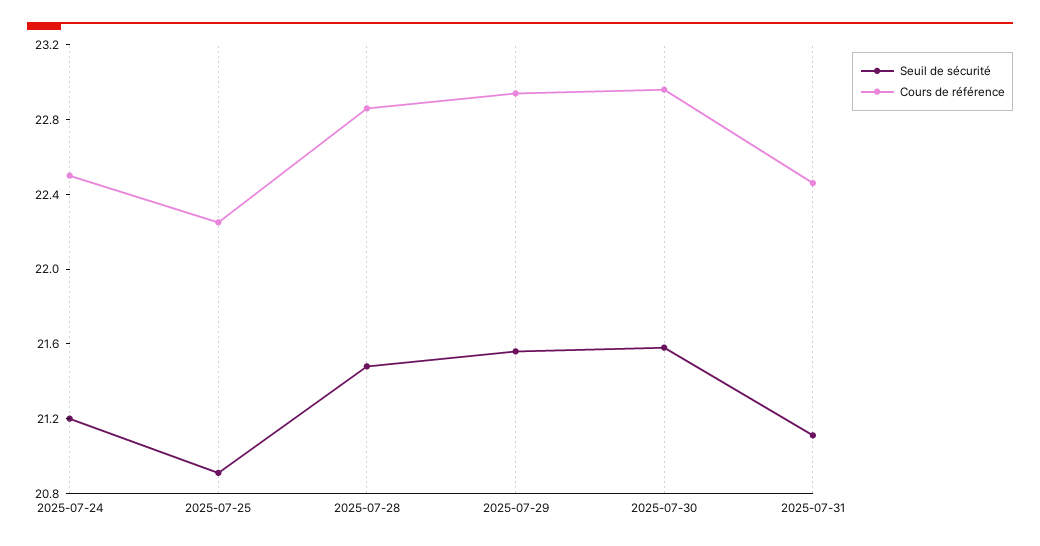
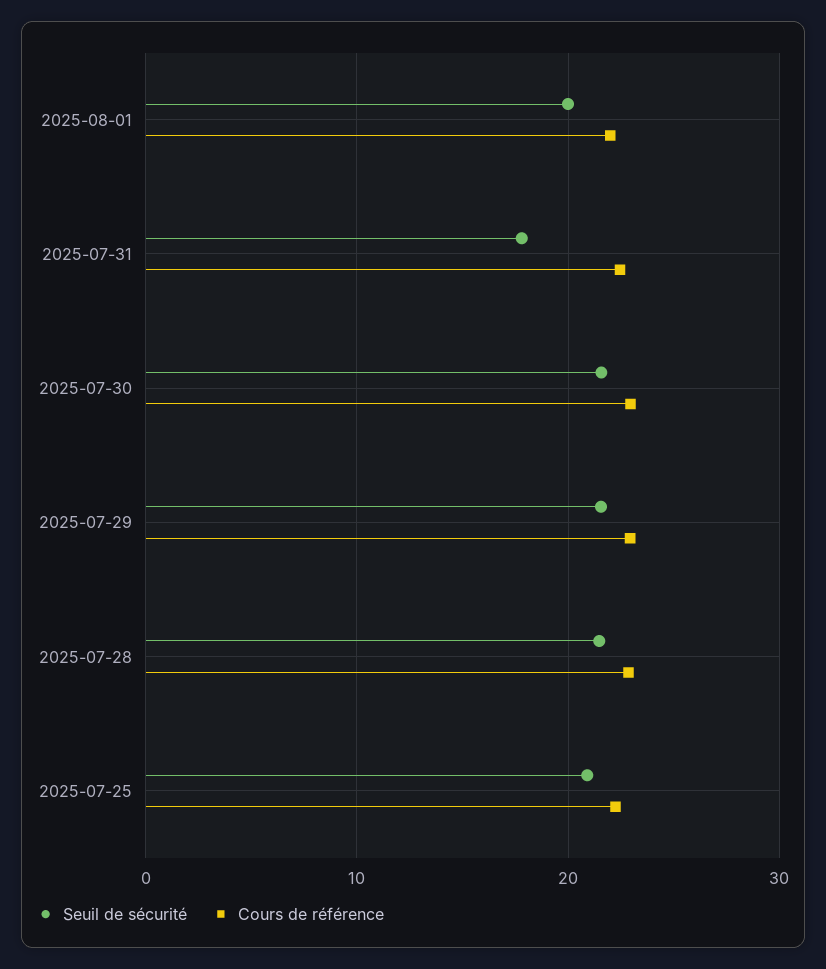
Seuil de sécurité, 2025-07-24: 21.2 -> none
Cours de référence, 2025-07-24: 22.5 -> none
Seuil de sécurité, 2025-07-31: 21.1 -> 18
Seuil de sécurité, 2025-08-01: none -> 20
Cours de référence, 2025-08-01: none -> 22

